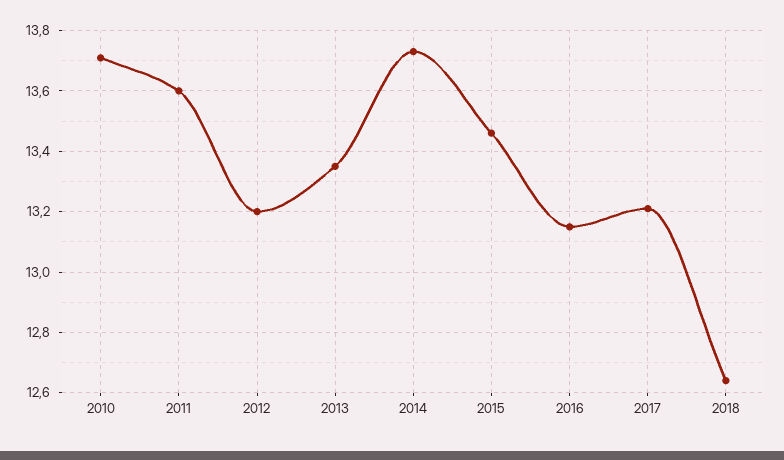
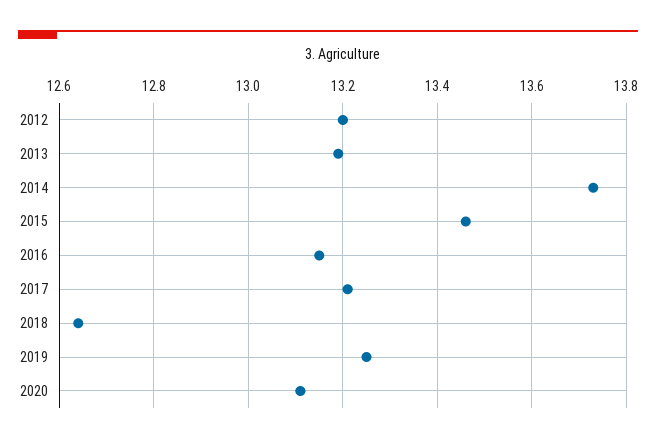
2010: 13.7 -> none
2011: 13.6 -> none
2013: 13.35 -> 13.2
2019: none -> 13.25
2020: none -> 13.1

